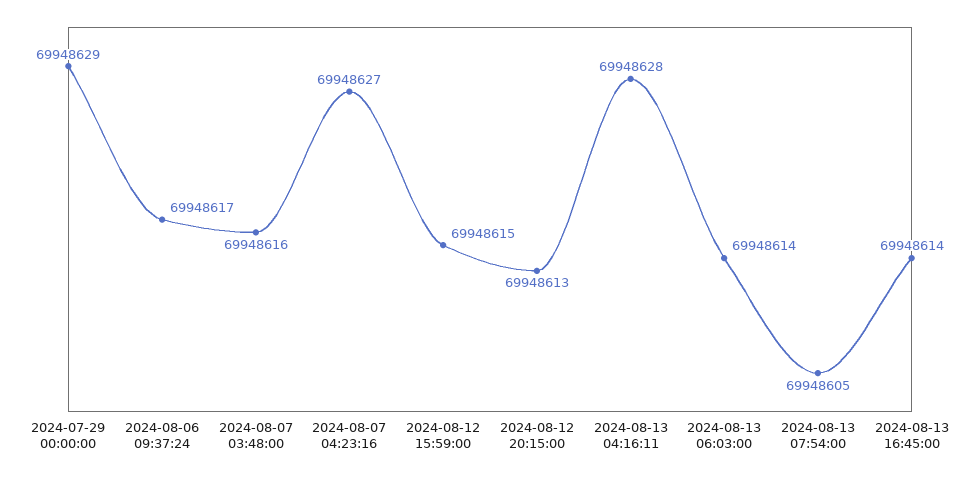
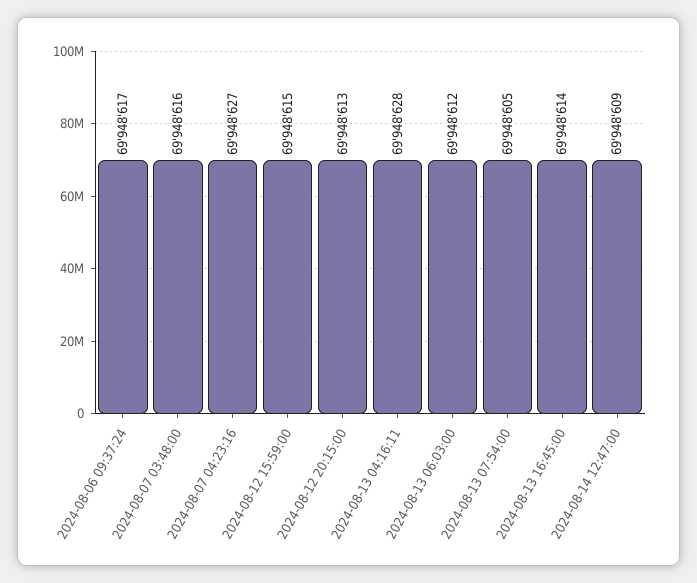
2024-07-29 00:00:00: 69948629 -> none
2024-08-13 06:03:00: 69948614 -> 69948612
2024-08-14 12:47:00: none -> 69948609

